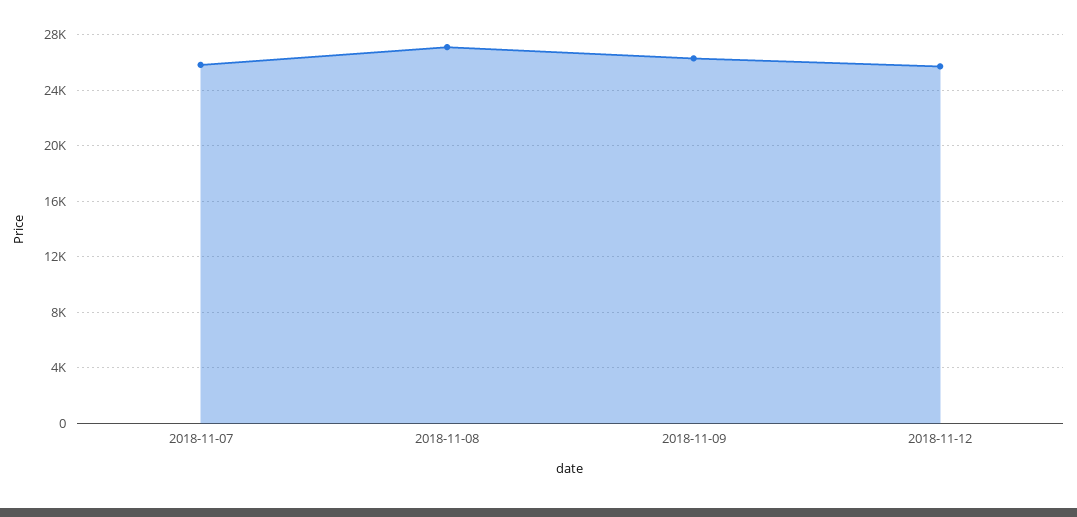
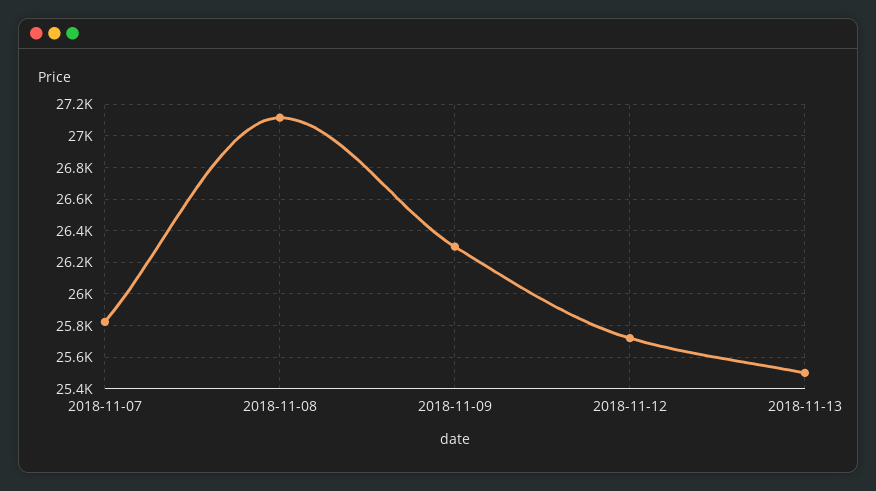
2018-11-13: none -> 25500

